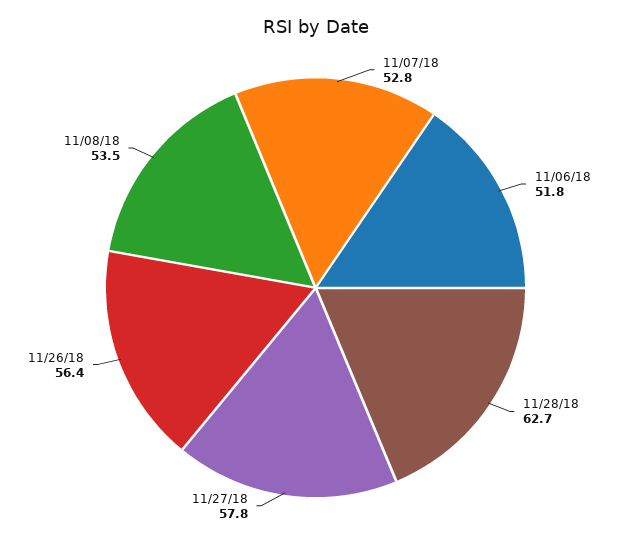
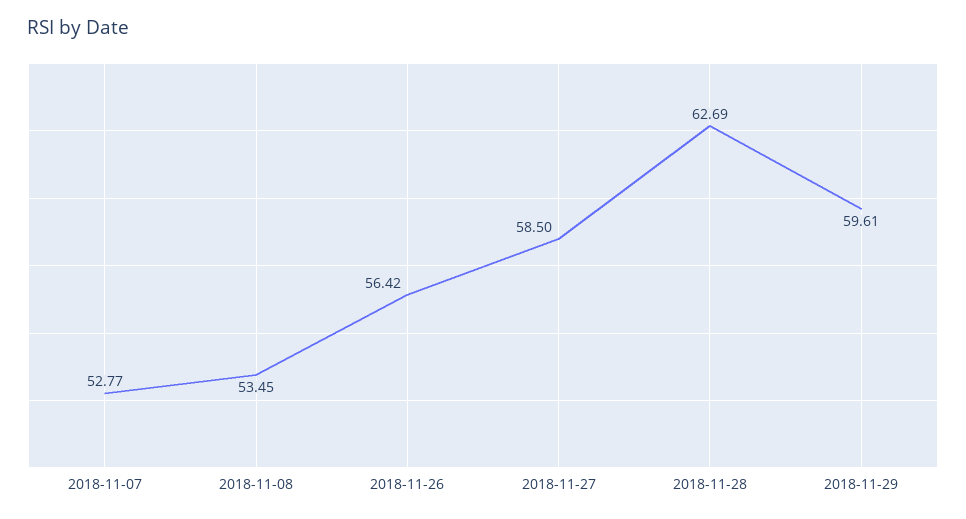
11/06/18: 51.8 -> none
11/27/18: 57.8 -> 58.5
2018-11-29: none -> 59.61

